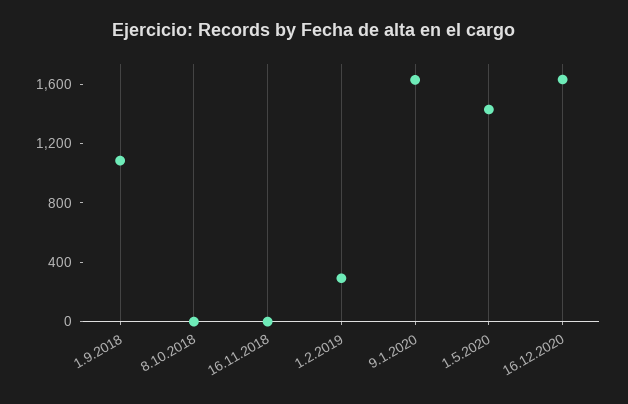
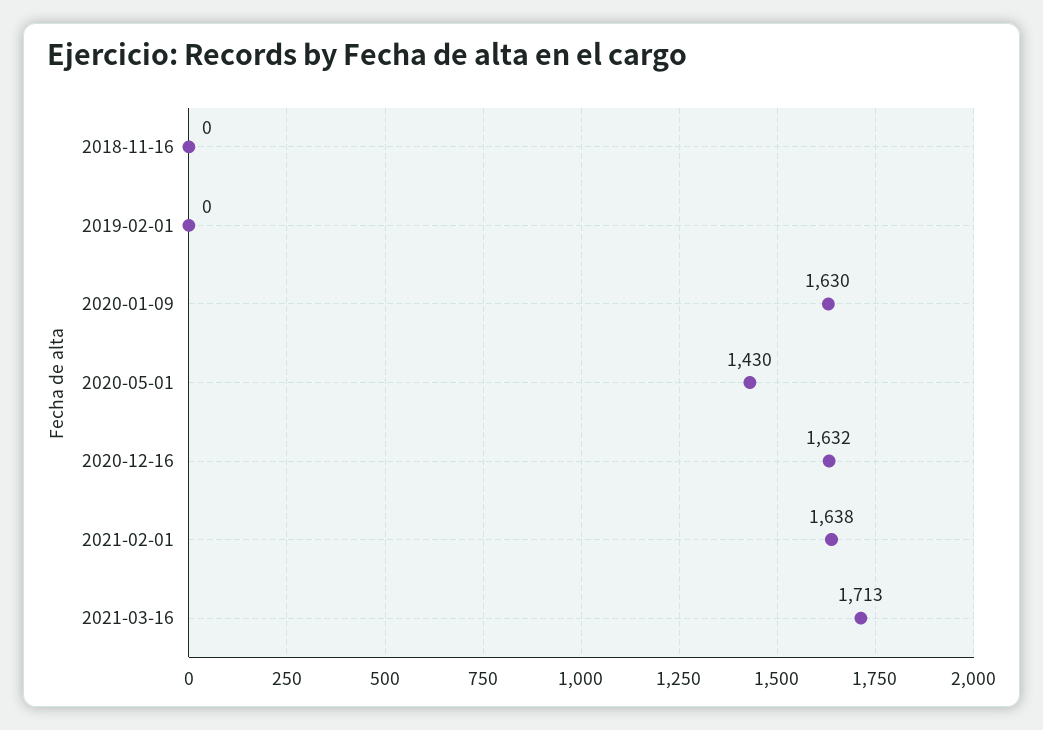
1.9.2018: 1100 -> none
8.10.2018: 0 -> none
1.2.2019: 300 -> 0
2021-02-01: none -> 1638
2021-03-16: none -> 1713

